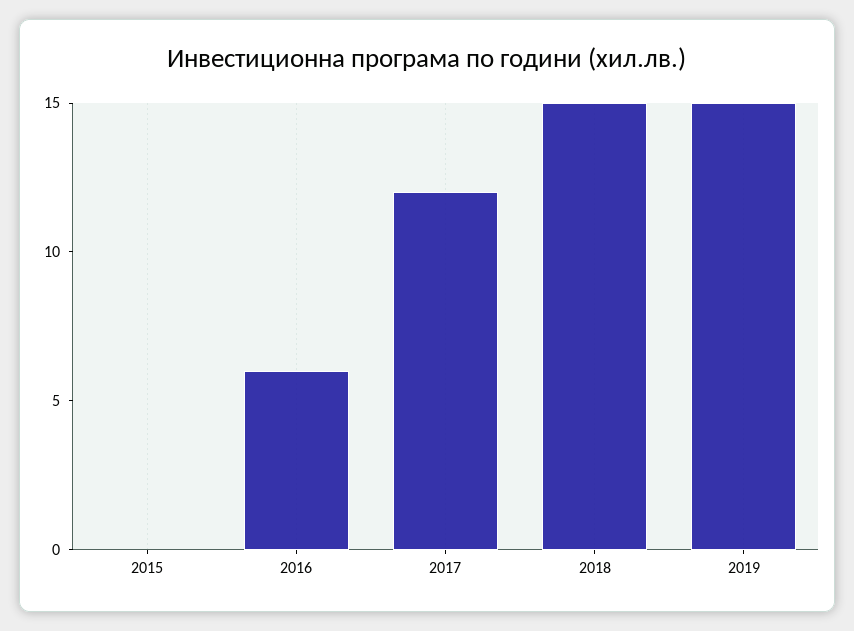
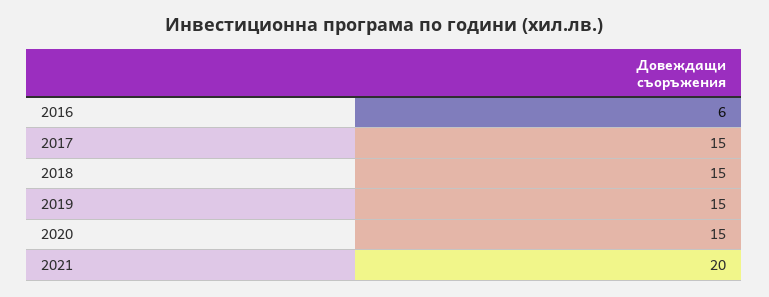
2015: 0 -> none
2017: 12 -> 15
2020: none -> 15
2021: none -> 20

